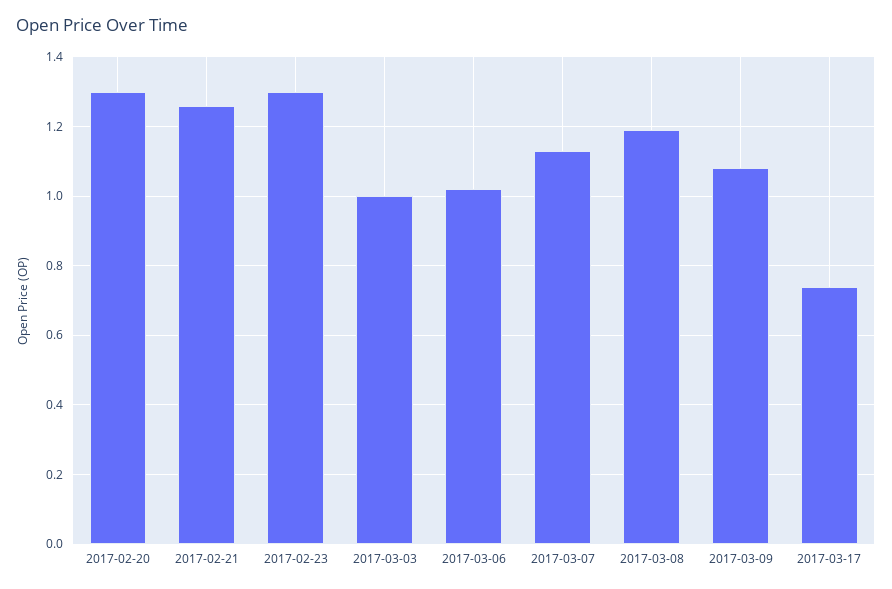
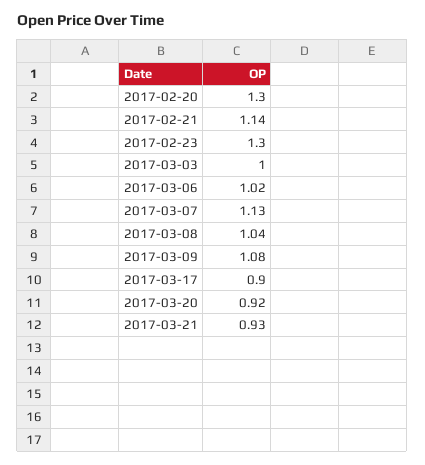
2017-02-21: 1.25 -> 1.14
2017-03-08: 1.2 -> 1.04
2017-03-17: 0.75 -> 0.9
2017-03-20: none -> 0.92
2017-03-21: none -> 0.93

